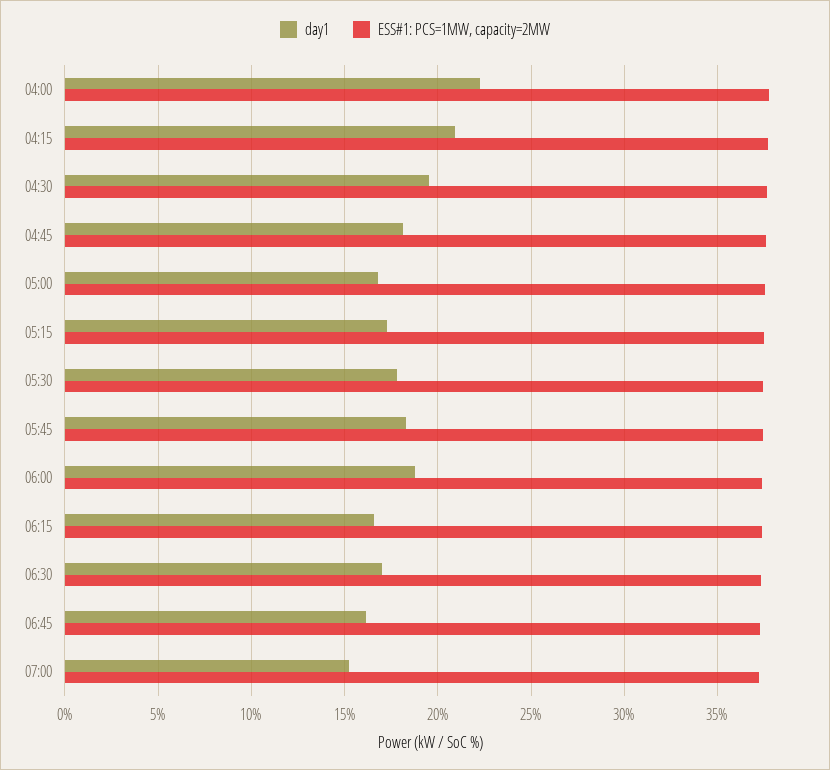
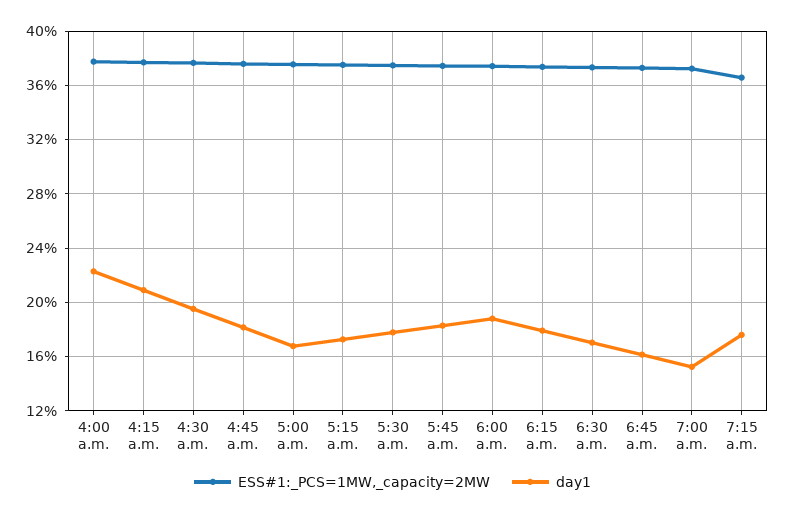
day1, 06:15: 16.5 -> 18
ESS#1: PCS=1MW, capacity=2MW, 7:15 a.m.: none -> 36.5
day1, 7:15 a.m.: none -> 17.5

